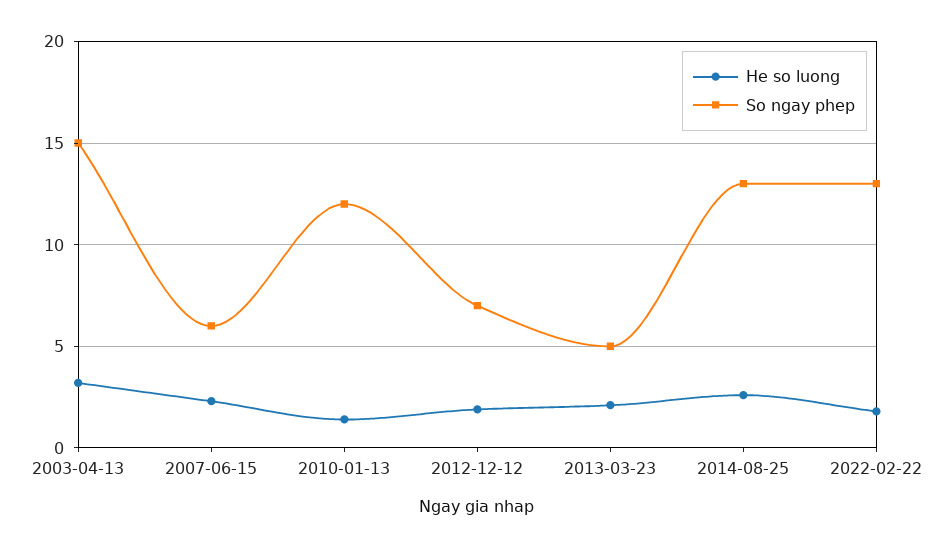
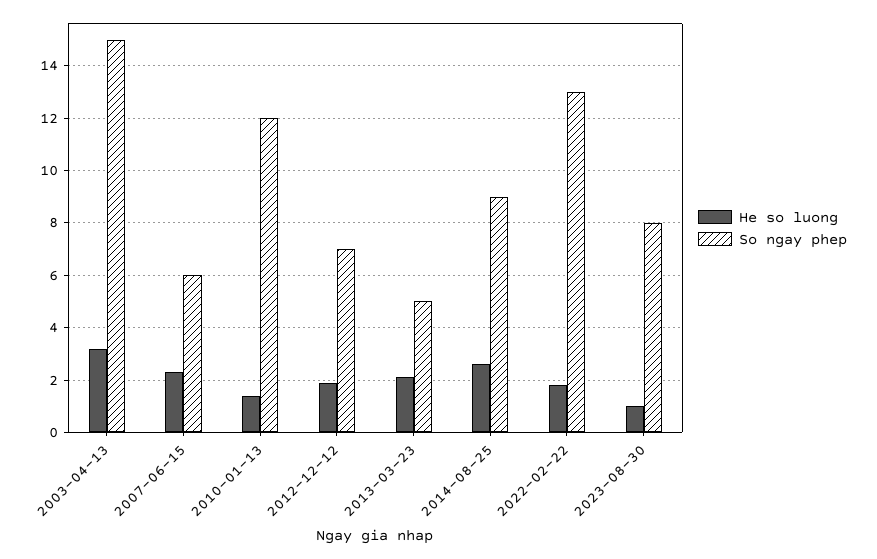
So ngay phep, 2014-08-25: 13 -> 9
He so luong, 2023-08-30: none -> 1
So ngay phep, 2023-08-30: none -> 8

